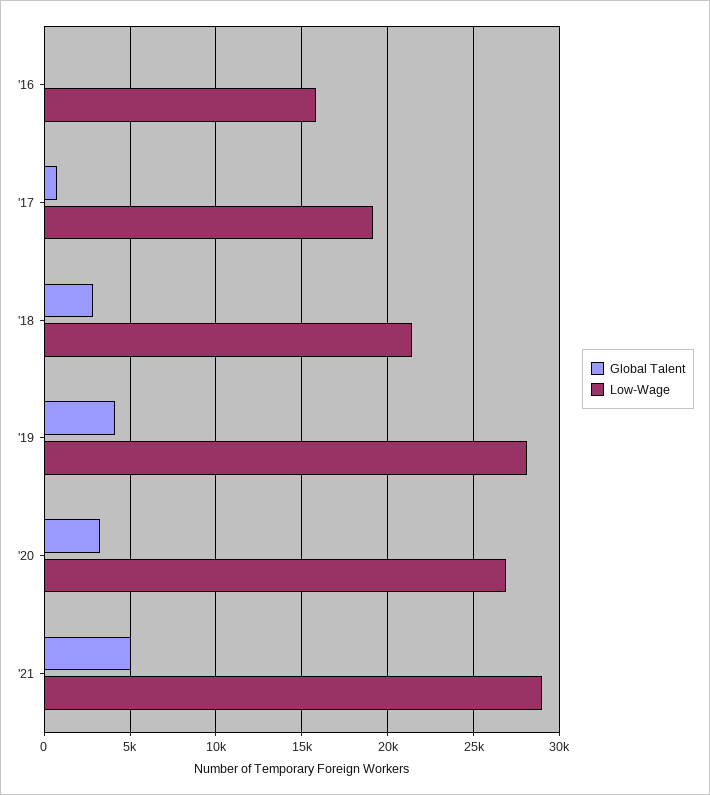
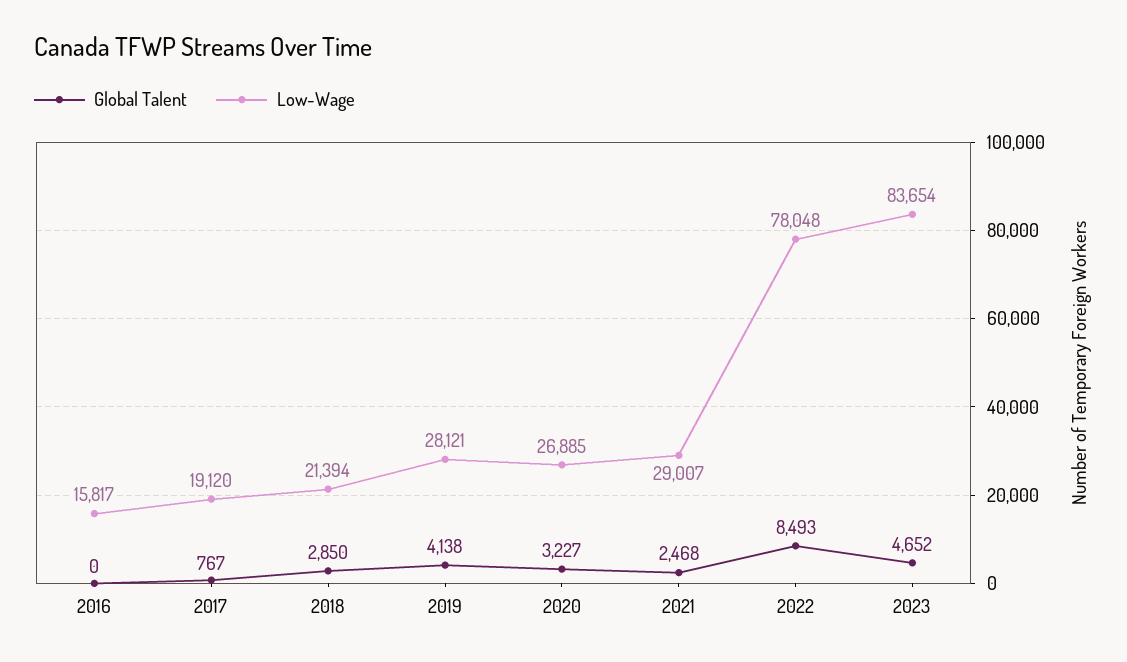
Global Talent, '21: 5000 -> 2468
Global Talent, 2022: none -> 8493
Low-Wage, 2022: none -> 78048
Global Talent, 2023: none -> 4652
Low-Wage, 2023: none -> 83654

